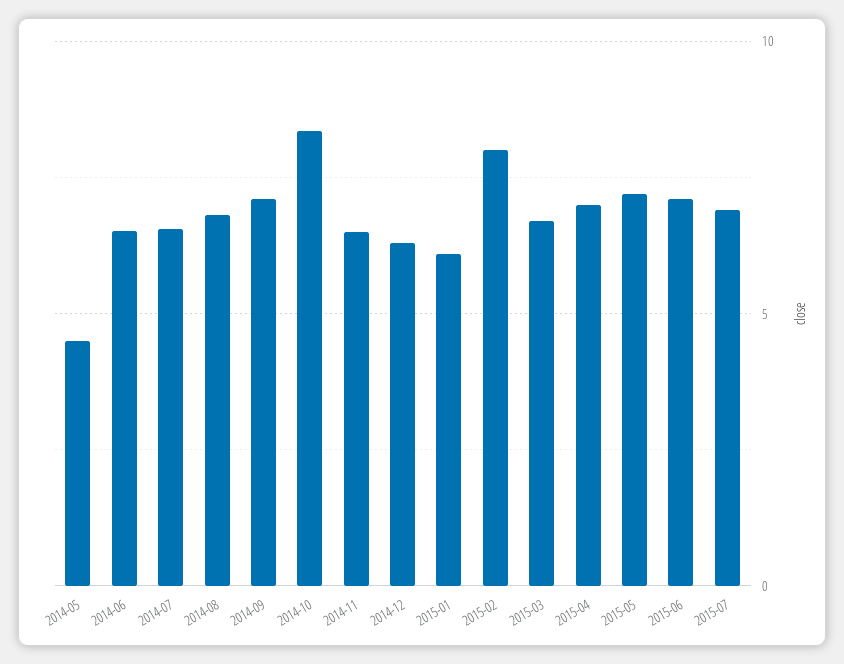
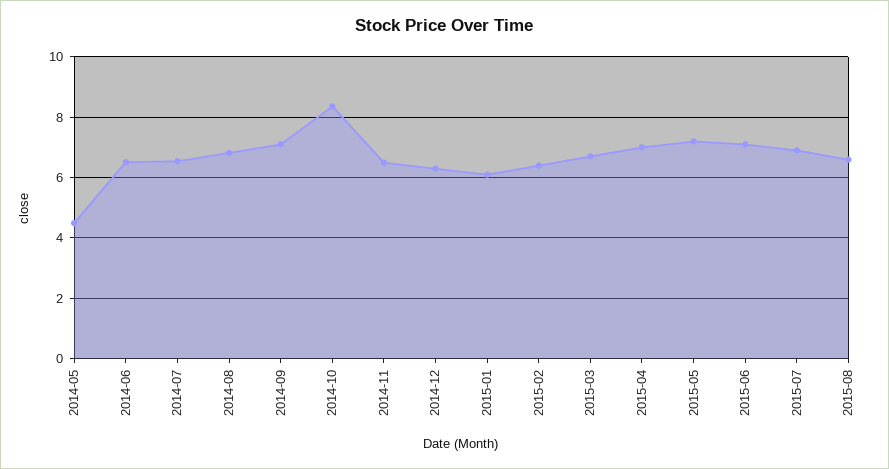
2015-02: 8 -> 6.4
2015-08: none -> 6.6

